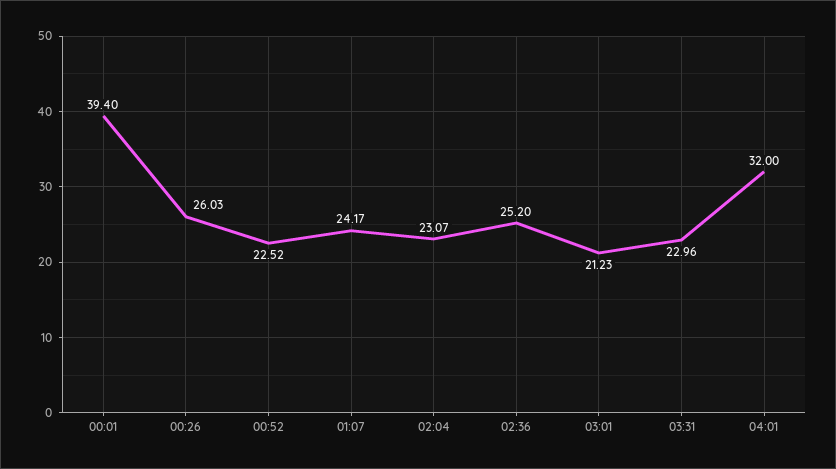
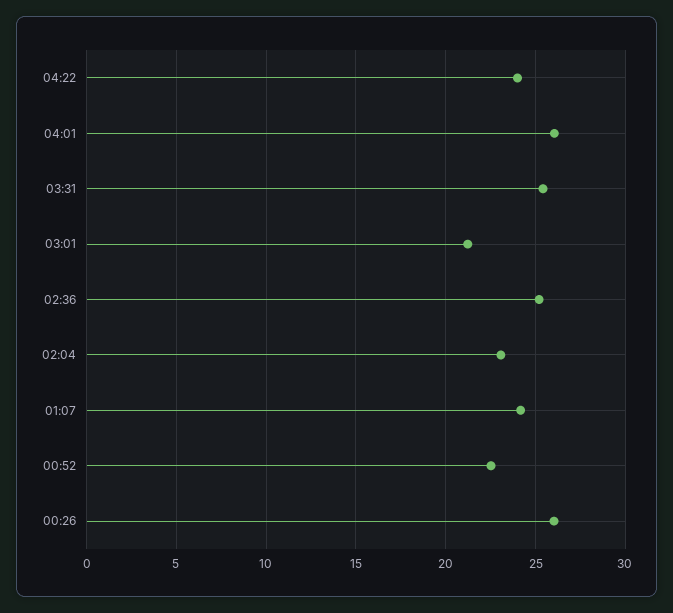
00:01: 39.4 -> none
03:31: 22.96 -> 25.5
04:01: 32 -> 26
04:22: none -> 24

